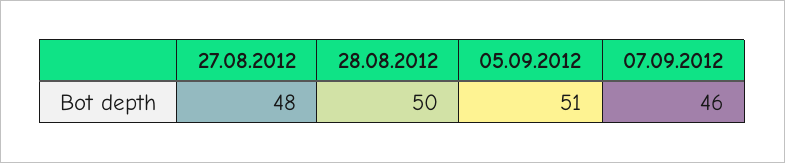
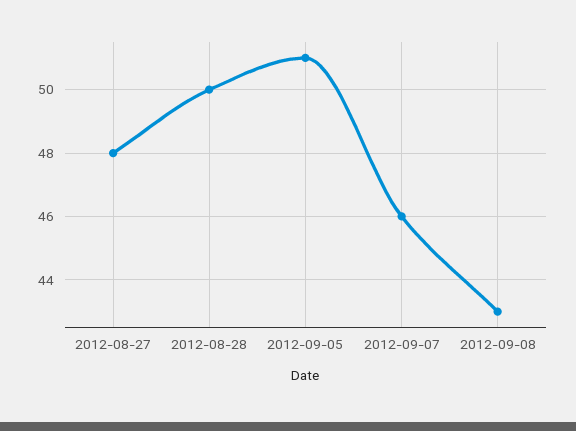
2012-09-08: none -> 43

